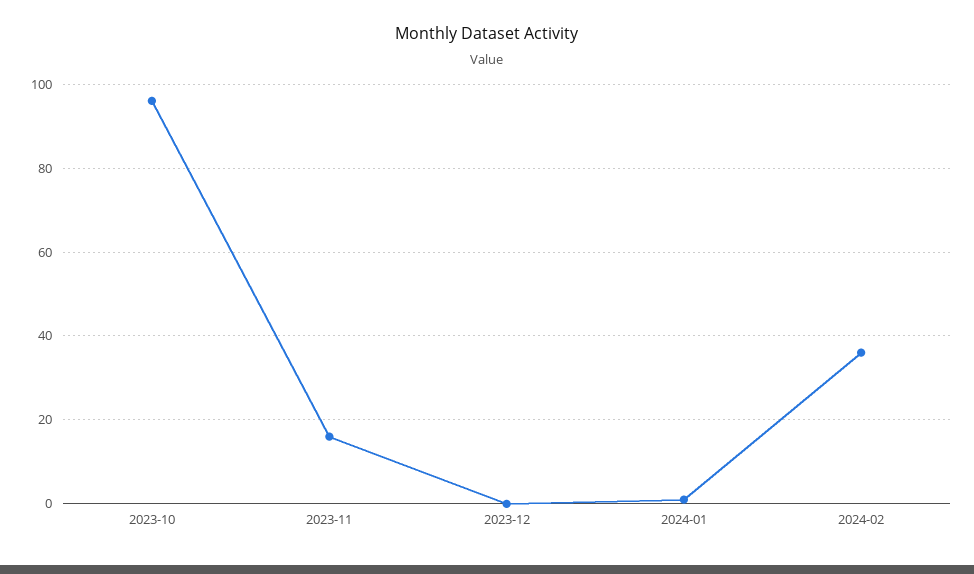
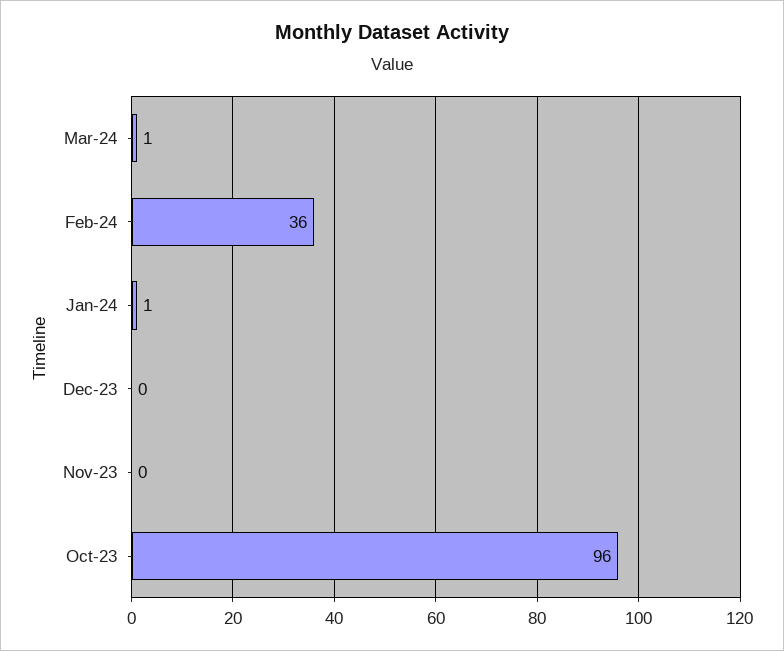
2023-11: 15 -> 0
Mar-24: none -> 1

